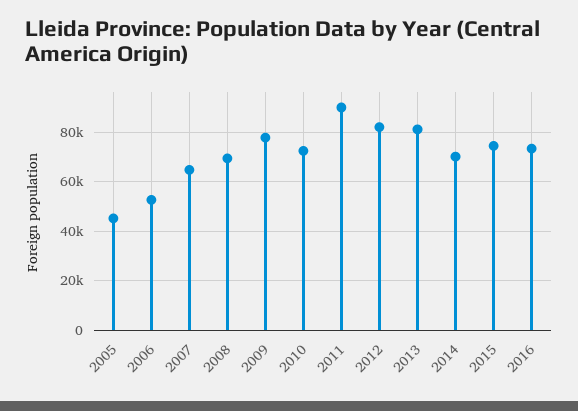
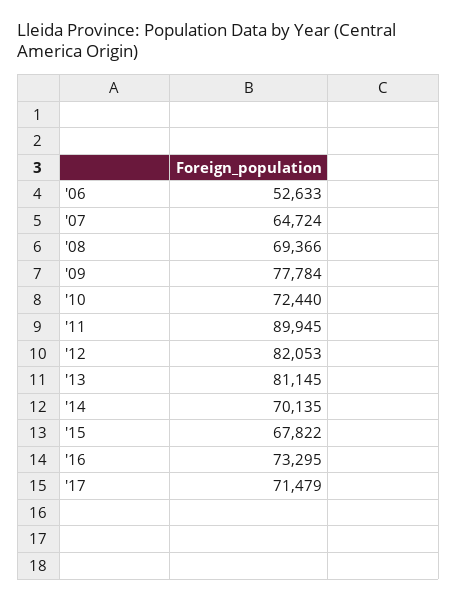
2005: 45000 -> none
2015: 75000 -> 67822
'17: none -> 71479

